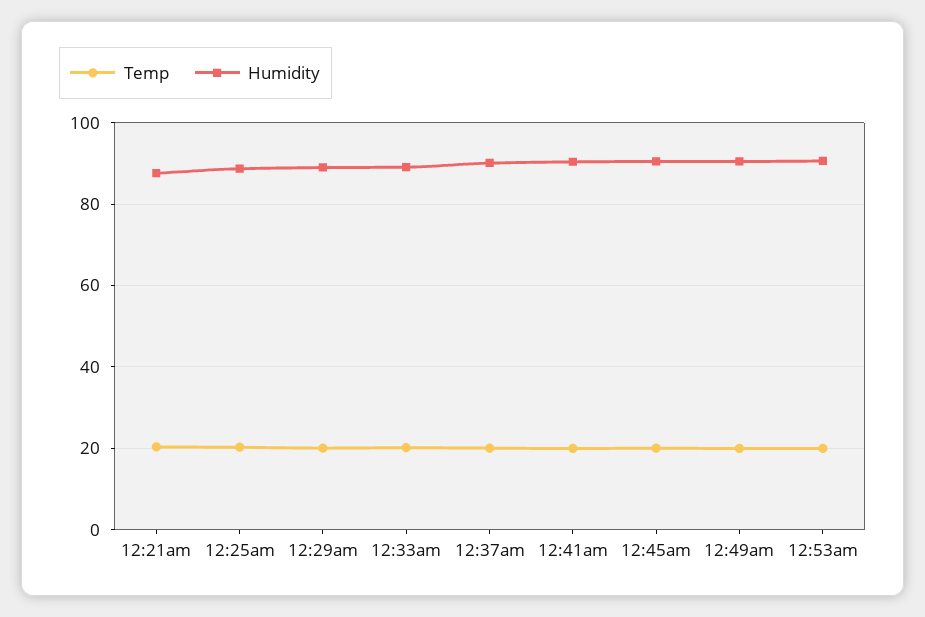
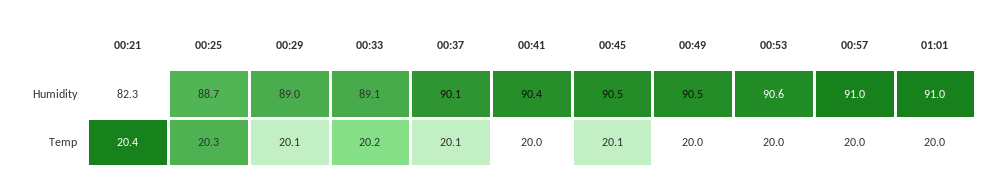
Humidity, 12:21am: 88 -> 82.3
Humidity, 00:57: none -> 91
Humidity, 01:01: none -> 91
Temp, 00:57: none -> 20
Temp, 01:01: none -> 20

